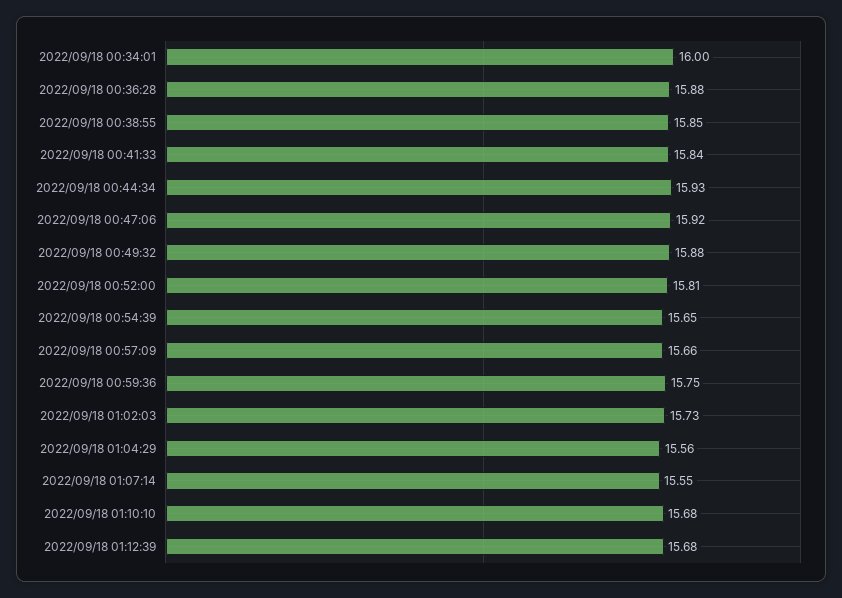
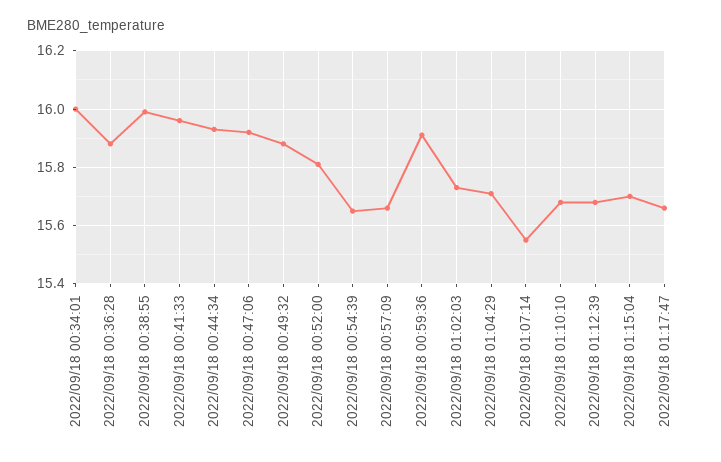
2022/09/18 00:38:55: 15.85 -> 16
2022/09/18 00:41:33: 15.84 -> 15.95
2022/09/18 00:59:36: 15.75 -> 15.9
2022/09/18 01:04:29: 15.56 -> 15.7
2022/09/18 01:15:04: none -> 15.7
2022/09/18 01:17:47: none -> 15.65

